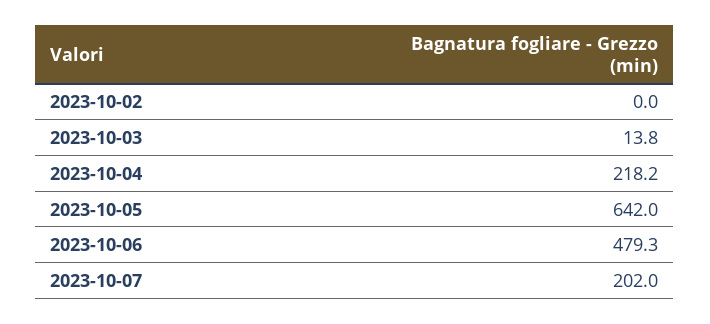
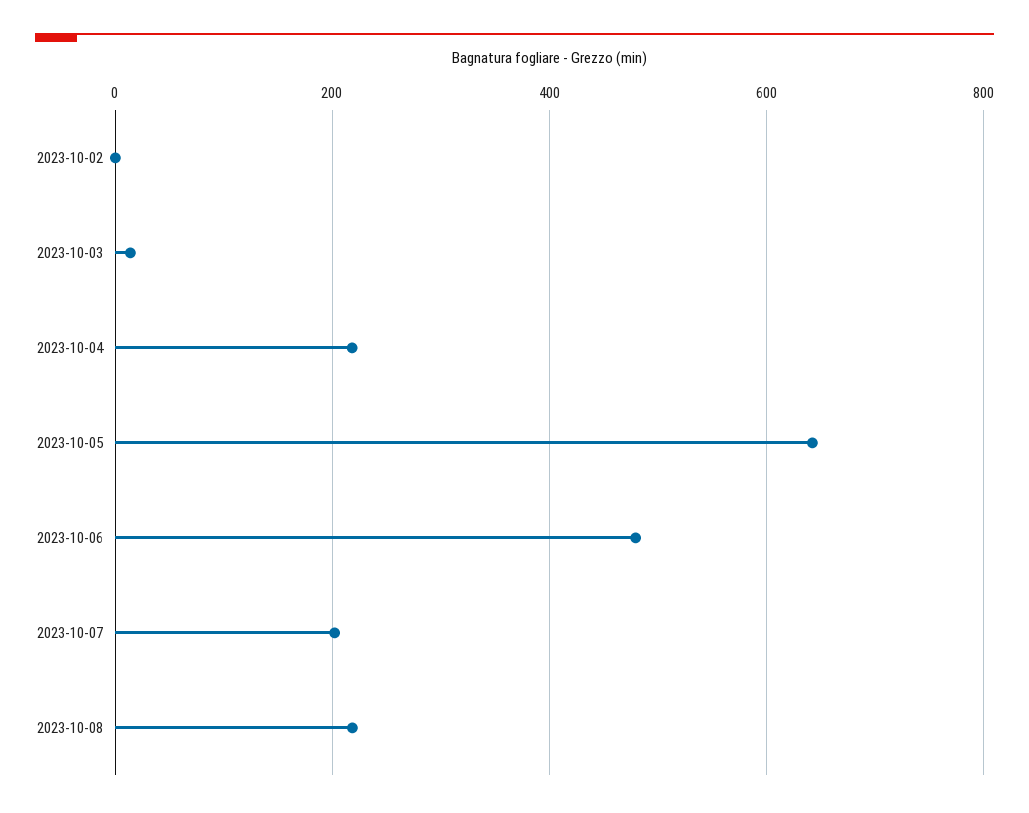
2023-10-08: none -> 220

